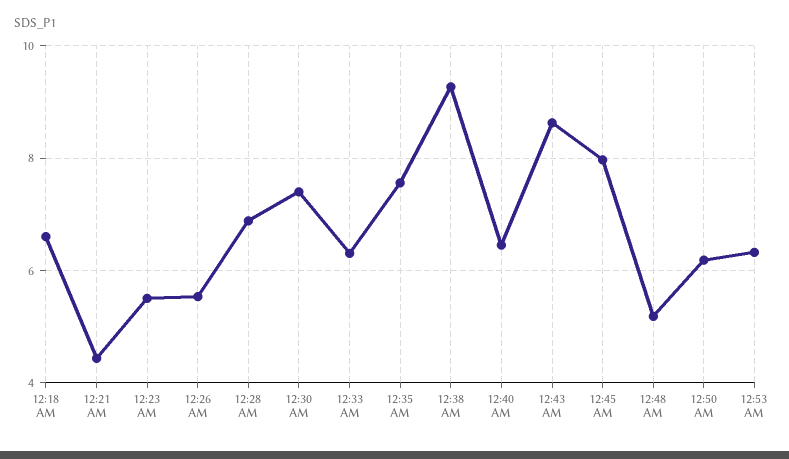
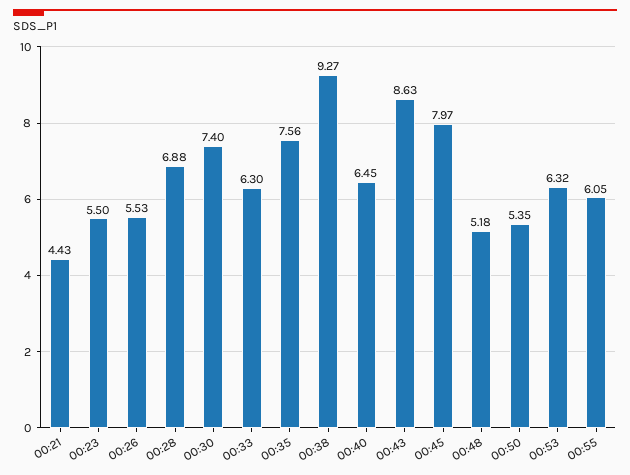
12:18 AM: 6.6 -> none
12:50 AM: 6.2 -> 5.35
00:55: none -> 6.05

